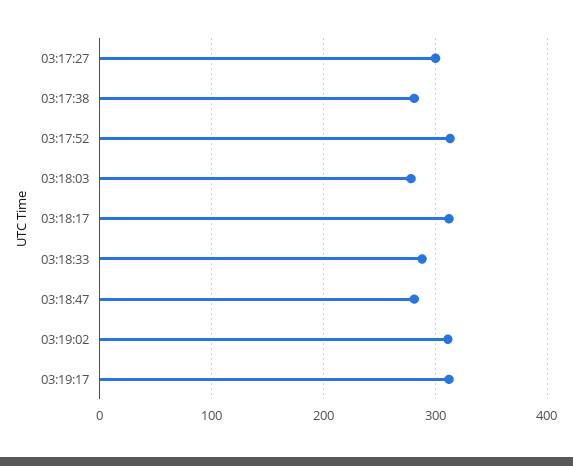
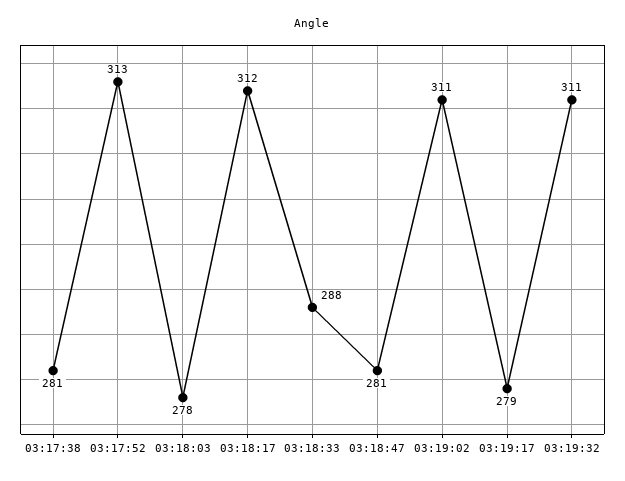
03:17:27: 300 -> none
03:19:17: 310 -> 279
03:19:32: none -> 311

